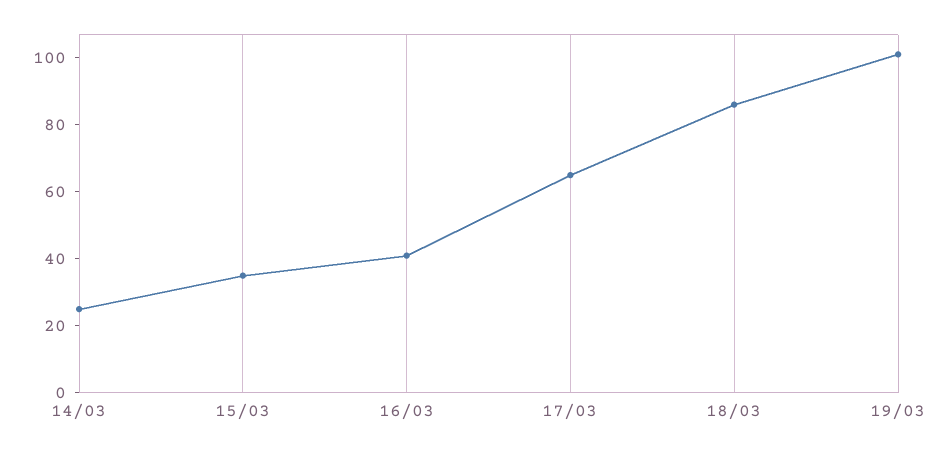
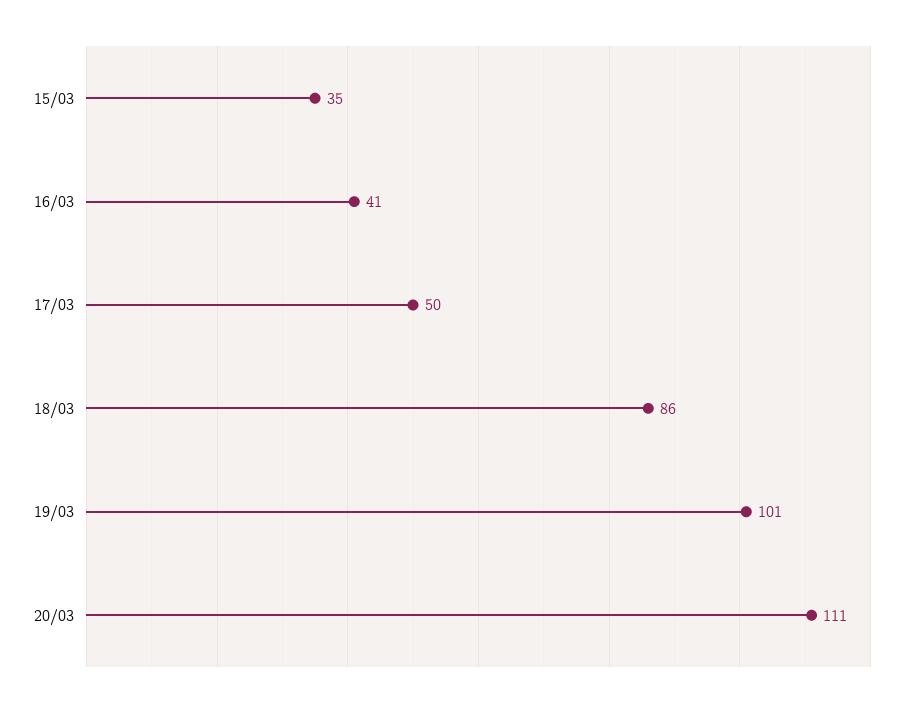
14/03: 25 -> none
17/03: 65 -> 50
20/03: none -> 111

